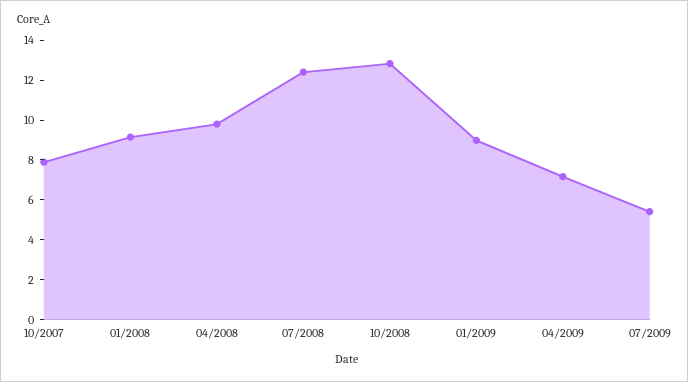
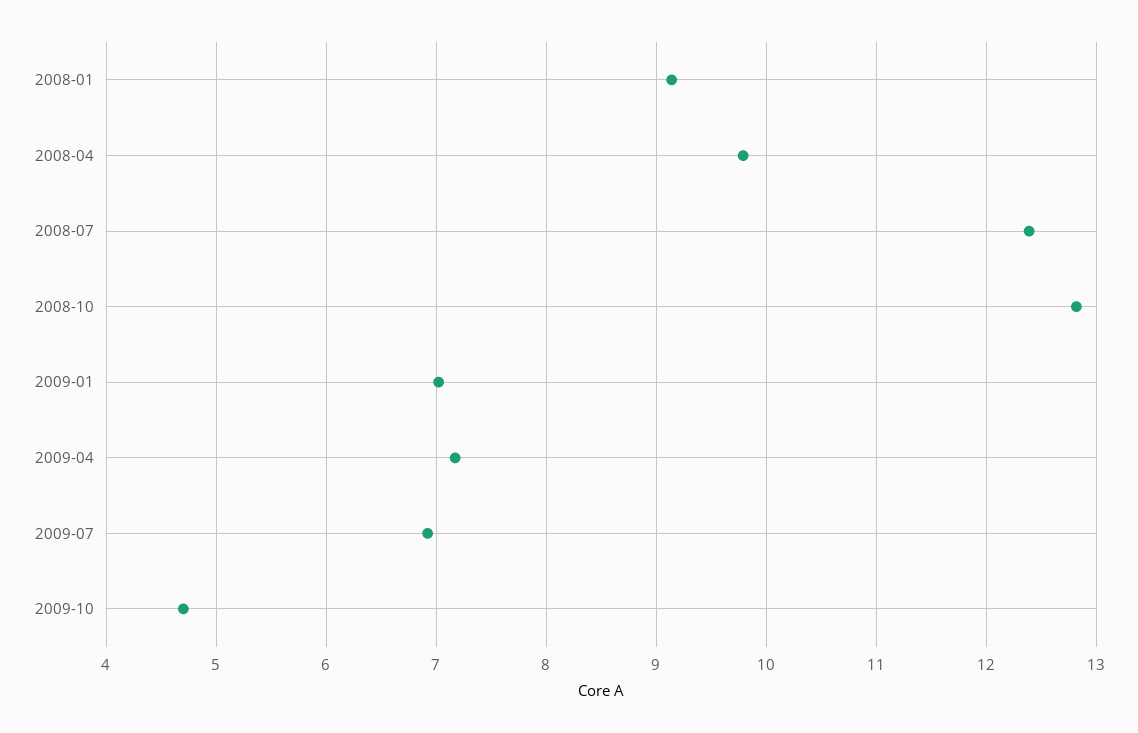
10/2007: 8 -> none
01/2009: 9 -> 7
07/2009: 5.5 -> 6.9
2009-10: none -> 4.7

